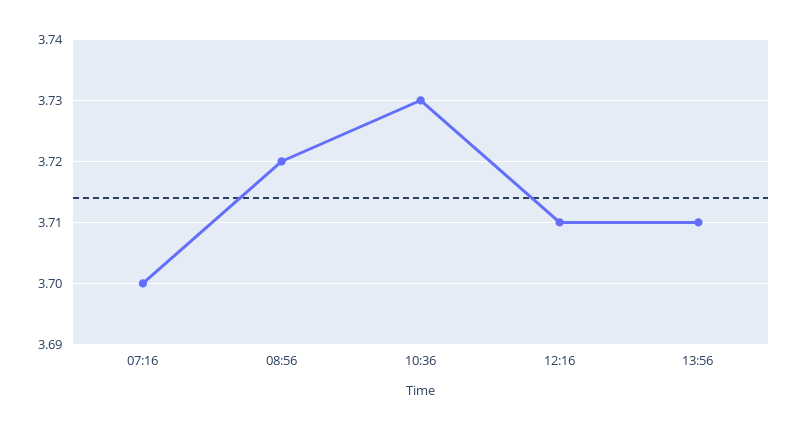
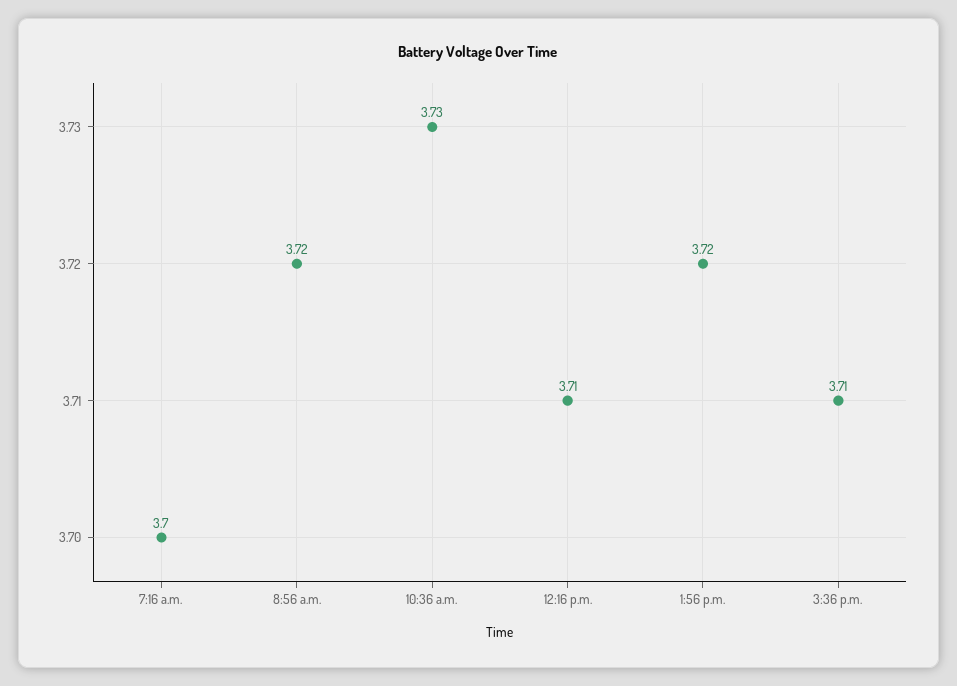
13:56: 3.71 -> 3.72
3:36 p.m.: none -> 3.71

